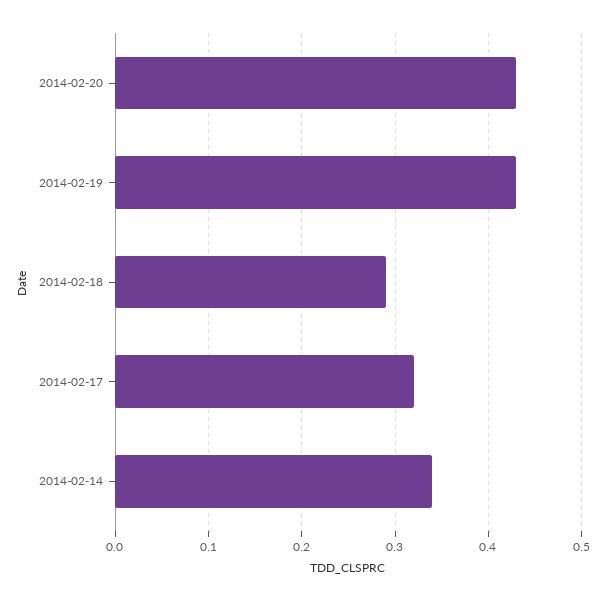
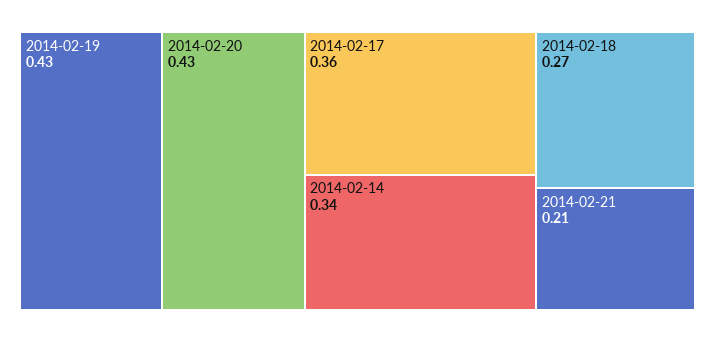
2014-02-18: 0.29 -> 0.27
2014-02-17: 0.32 -> 0.36
2014-02-21: none -> 0.21

